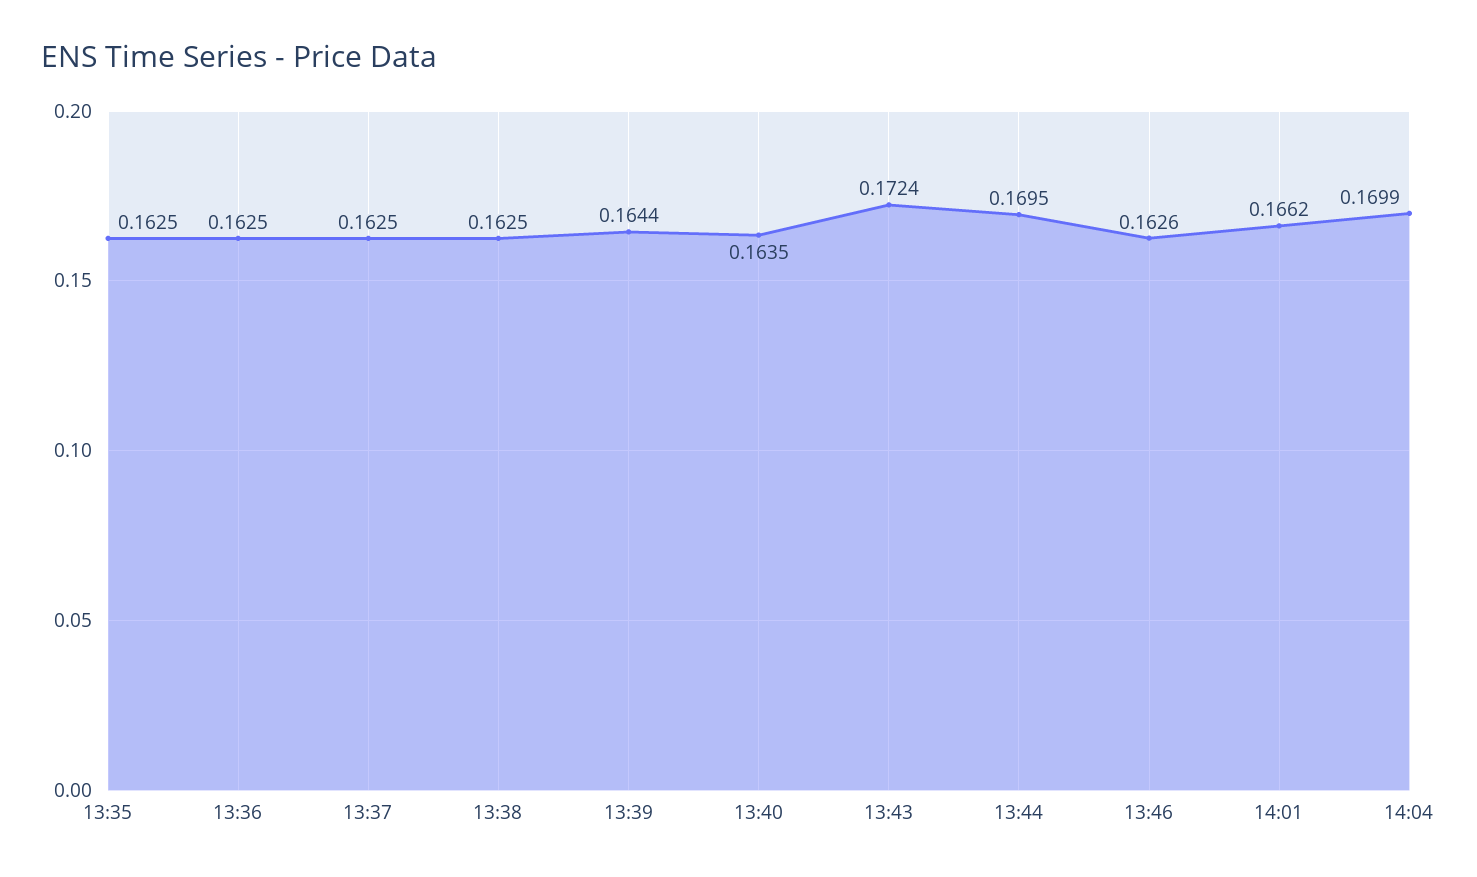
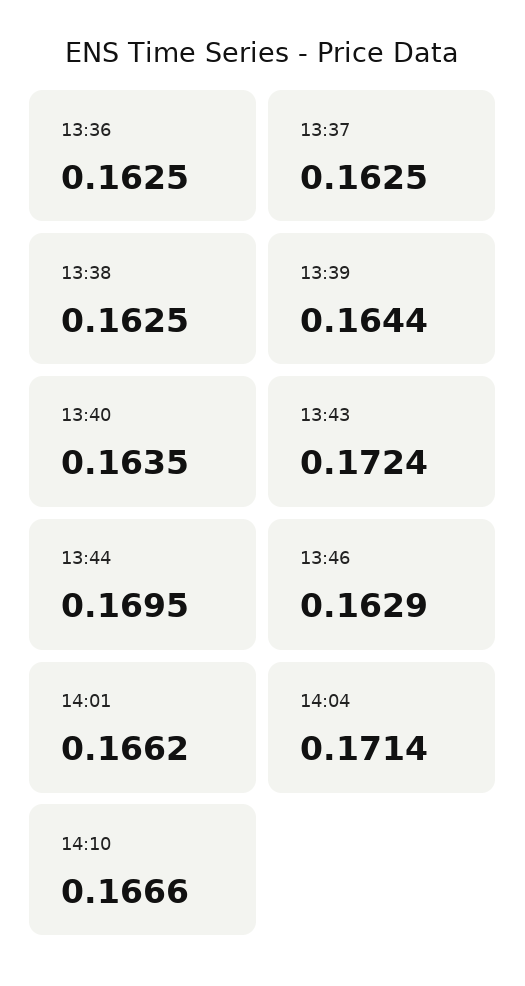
13:35: 0.1625 -> none
13:46: 0.1626 -> 0.1629
14:04: 0.1699 -> 0.1714
14:10: none -> 0.1666

